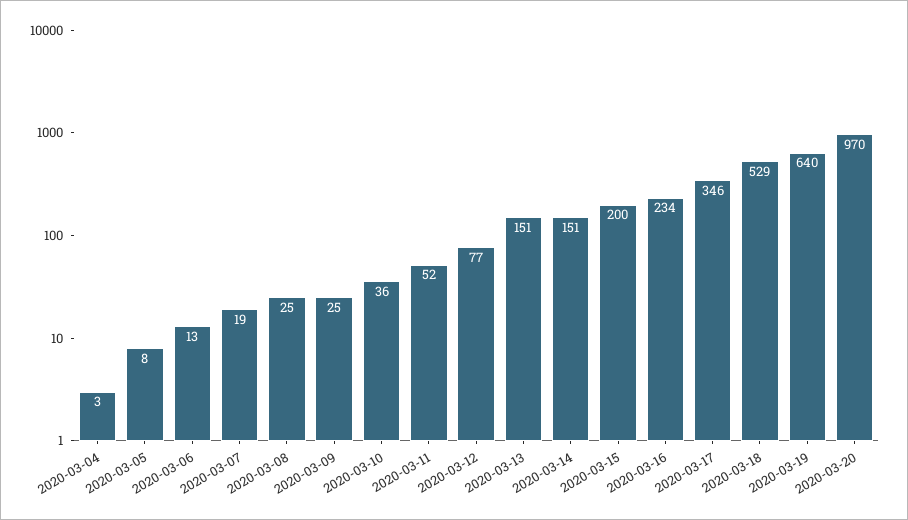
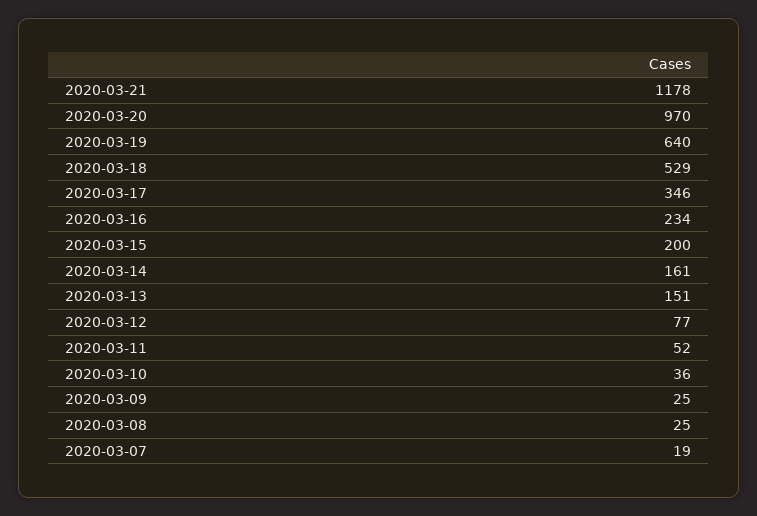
2020-03-04: 3 -> none
2020-03-05: 8 -> none
2020-03-06: 13 -> none
2020-03-14: 151 -> 161
2020-03-21: none -> 1178

